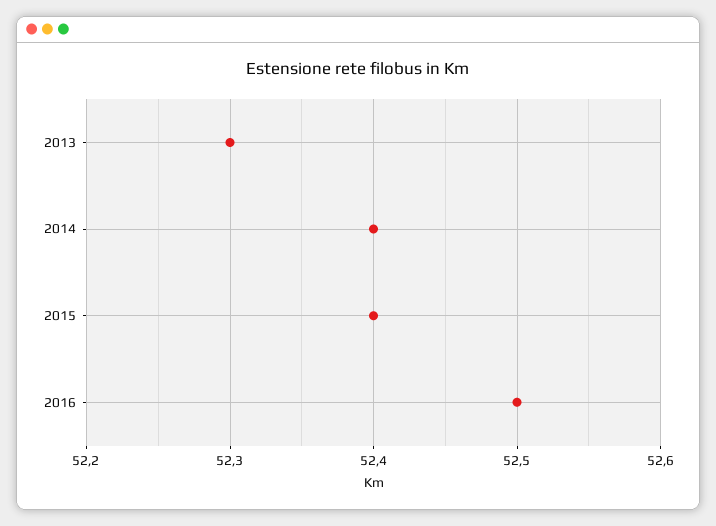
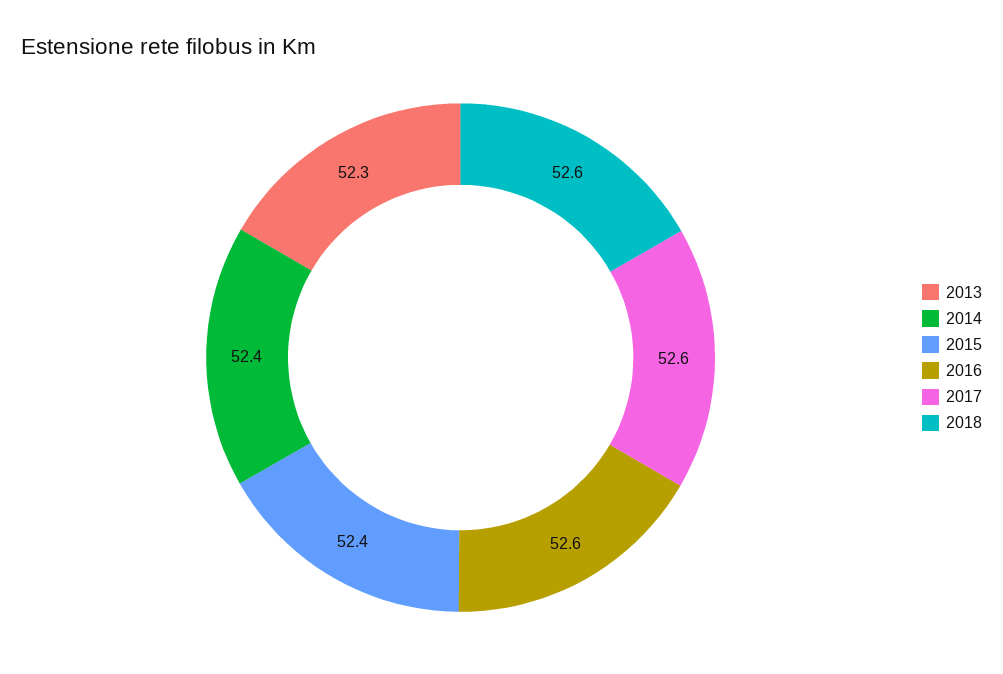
2016: 52.5 -> 52.6
2017: none -> 52.6
2018: none -> 52.6

